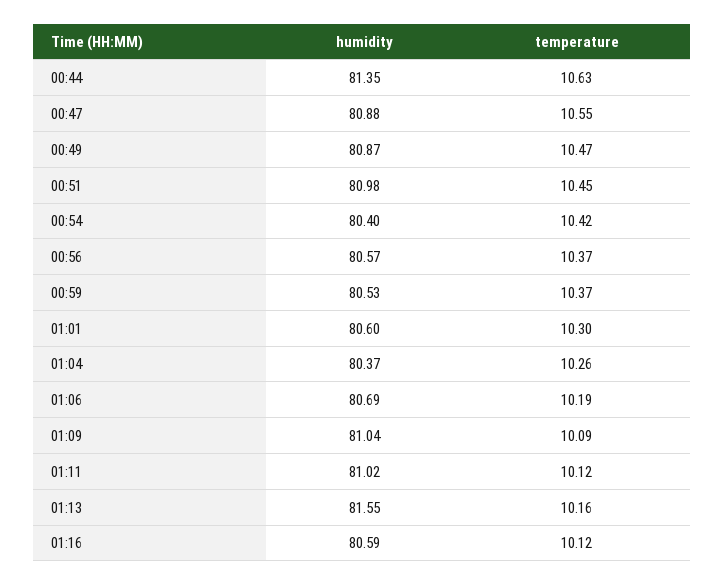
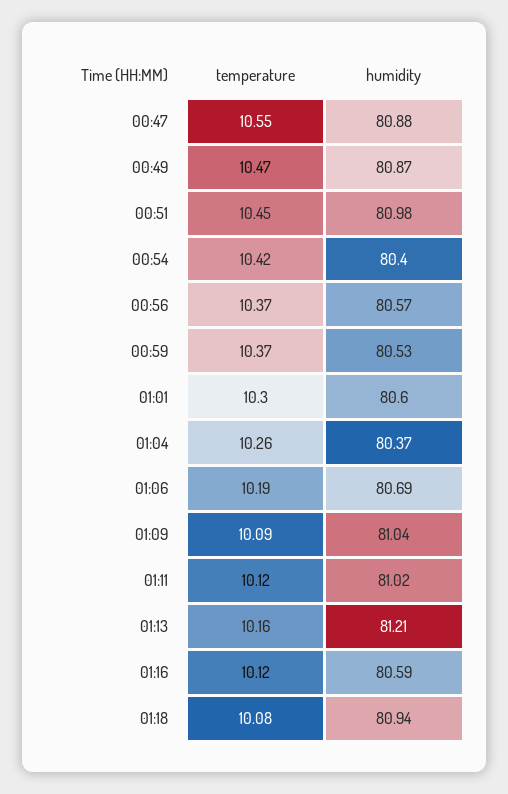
humidity, 00:44: 81.35 -> none
temperature, 00:44: 10.63 -> none
humidity, 01:13: 81.55 -> 81.21
temperature, 01:18: none -> 10.08
humidity, 01:18: none -> 80.94

